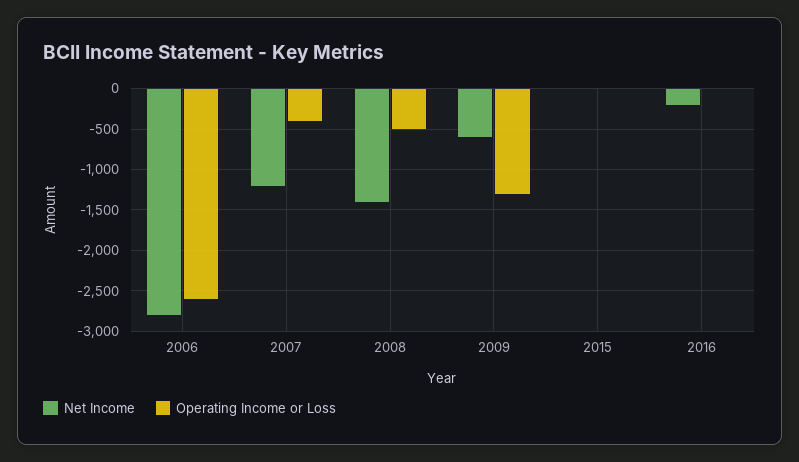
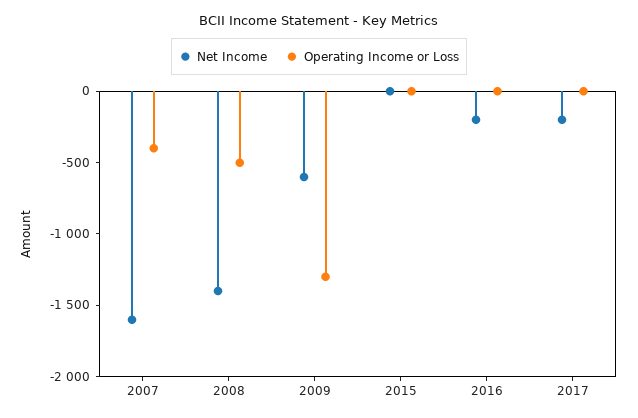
Net Income, 2006: -2800 -> none
Operating Income or Loss, 2006: -2600 -> none
Net Income, 2007: -1200 -> -1600
Net Income, 2017: none -> -200
Operating Income or Loss, 2017: none -> 0

